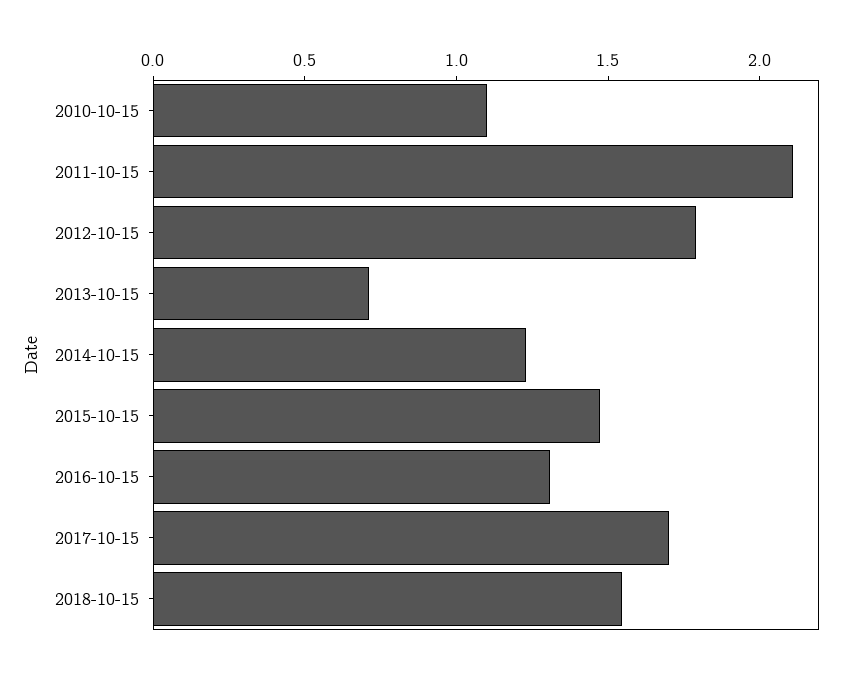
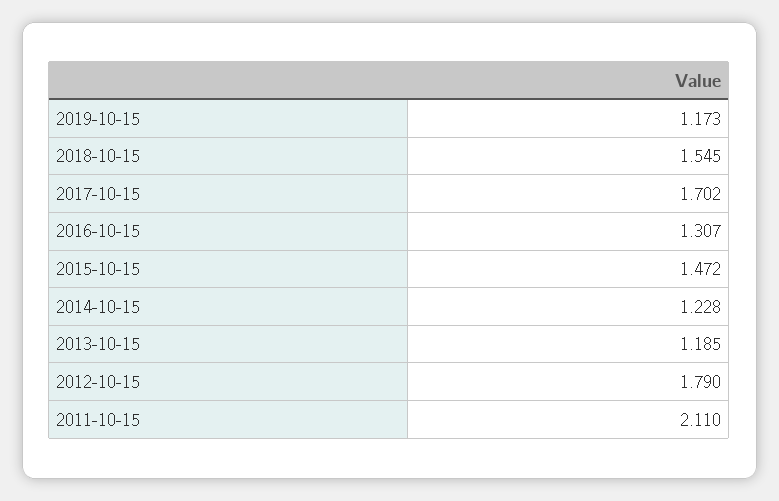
2010-10-15: 1.1 -> none
2013-10-15: 0.7 -> 1.185
2019-10-15: none -> 1.173

